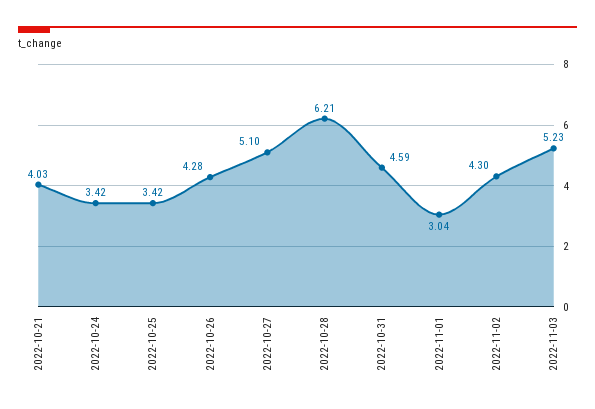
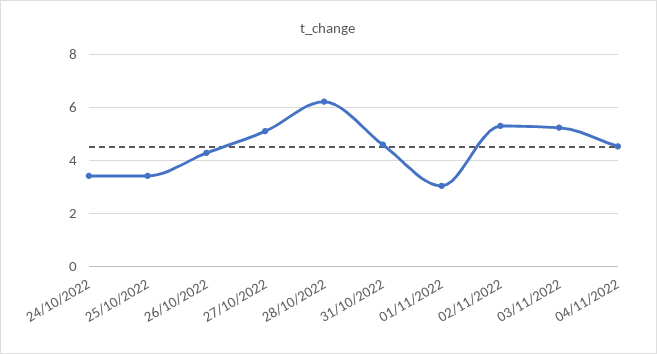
2022-10-21: 4.03 -> none
2022-11-02: 4.3 -> 5.25
04/11/2022: none -> 4.5

